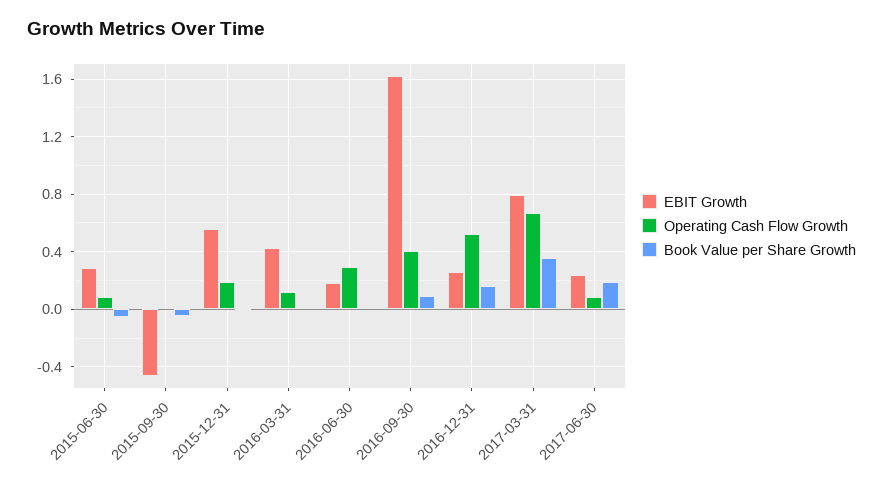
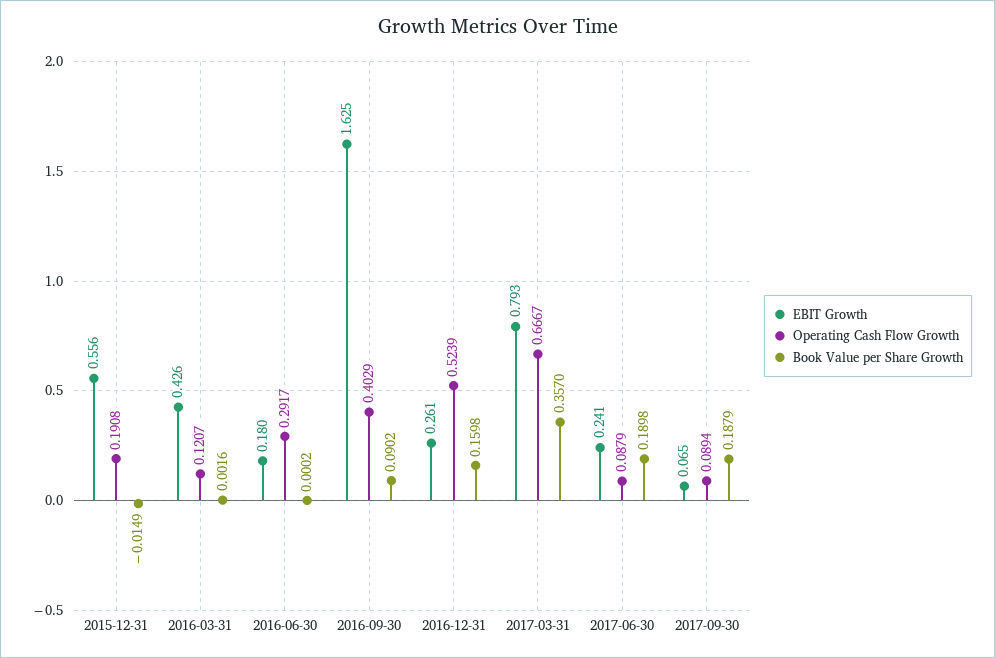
EBIT Growth, 2015-06-30: 0.3 -> none
Operating Cash Flow Growth, 2015-06-30: 0.1 -> none
Book Value per Share Growth, 2015-06-30: -0.05 -> none
EBIT Growth, 2015-09-30: -0.45 -> none
Operating Cash Flow Growth, 2015-09-30: 0 -> none
Book Value per Share Growth, 2015-09-30: -0.05 -> none
EBIT Growth, 2017-09-30: none -> 0.065
Operating Cash Flow Growth, 2017-09-30: none -> 0.0894
Book Value per Share Growth, 2017-09-30: none -> 0.1879

